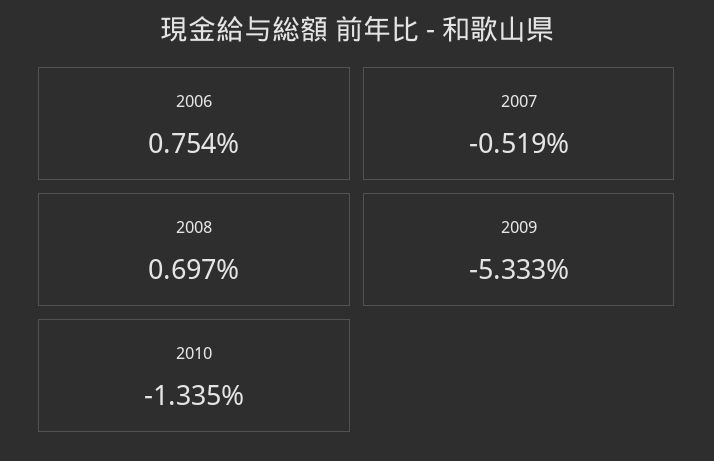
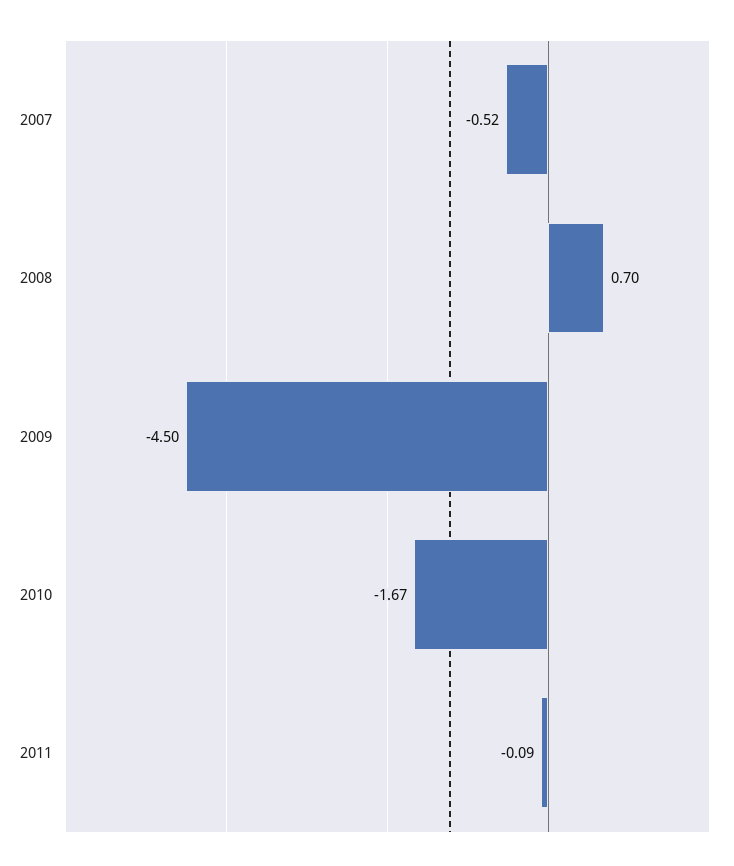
2006: 0.754 -> none
2009: -5.333 -> -4.5
2010: -1.335 -> -1.67
2011: none -> -0.09

